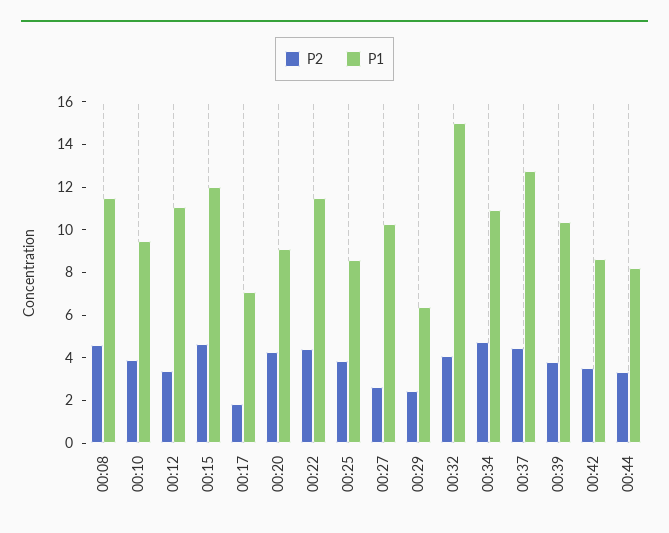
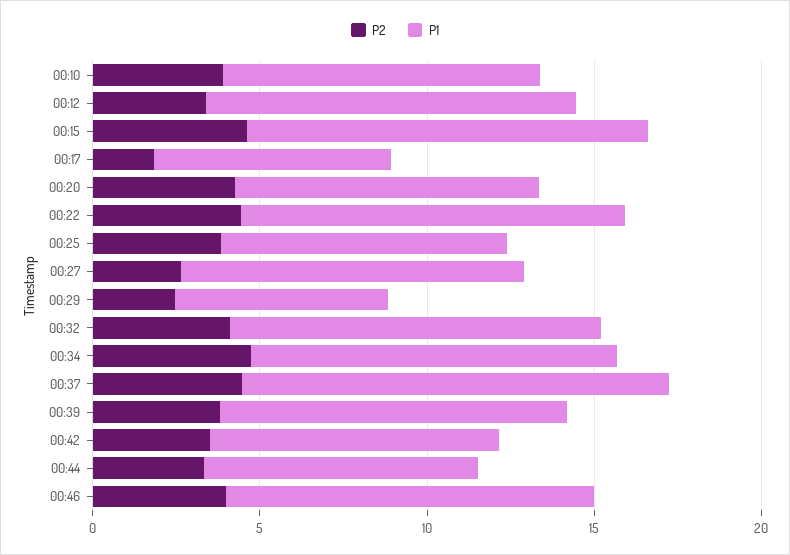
P2, 00:08: 4.5 -> none
P1, 00:08: 11.5 -> none
P1, 00:32: 15 -> 11
P2, 00:46: none -> 4
P1, 00:46: none -> 11

